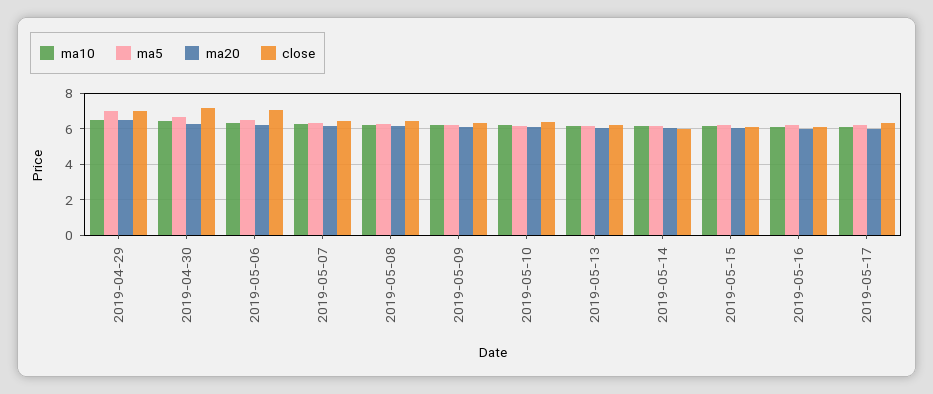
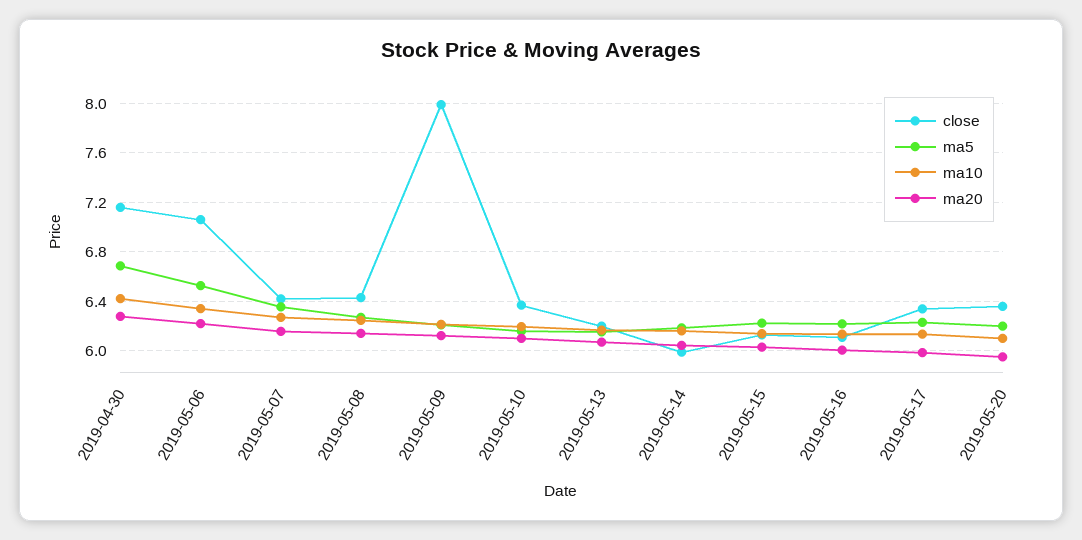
ma10, 2019-04-29: 6.5 -> none
ma5, 2019-04-29: 7 -> none
ma20, 2019-04-29: 6.5 -> none
close, 2019-04-29: 7 -> none
close, 2019-05-09: 6.5 -> 8
close, 2019-05-20: none -> 6.35
ma5, 2019-05-20: none -> 6.2
ma10, 2019-05-20: none -> 6.1
ma20, 2019-05-20: none -> 5.95

